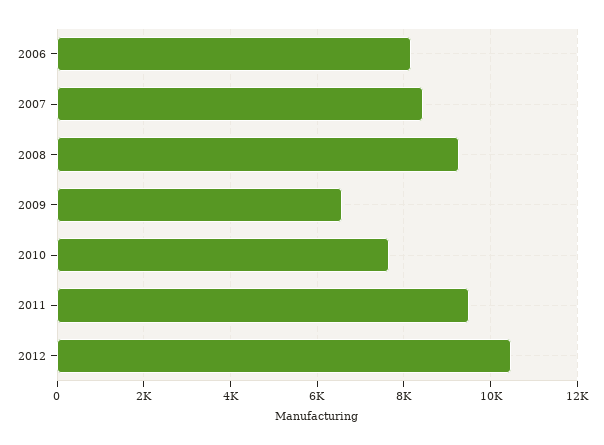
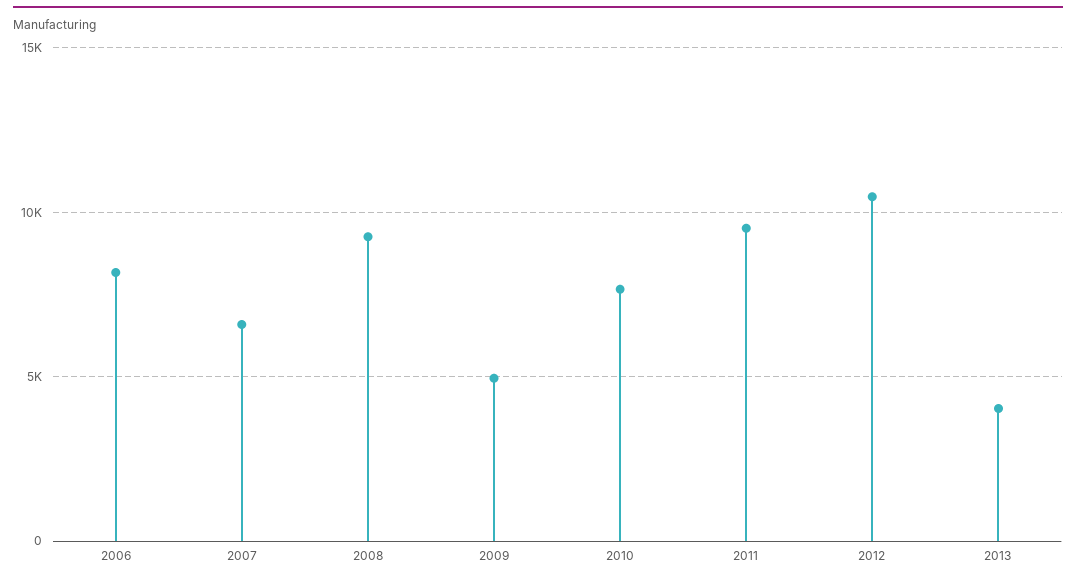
2007: 8400 -> 6500
2009: 6600 -> 5000
2013: none -> 4000

